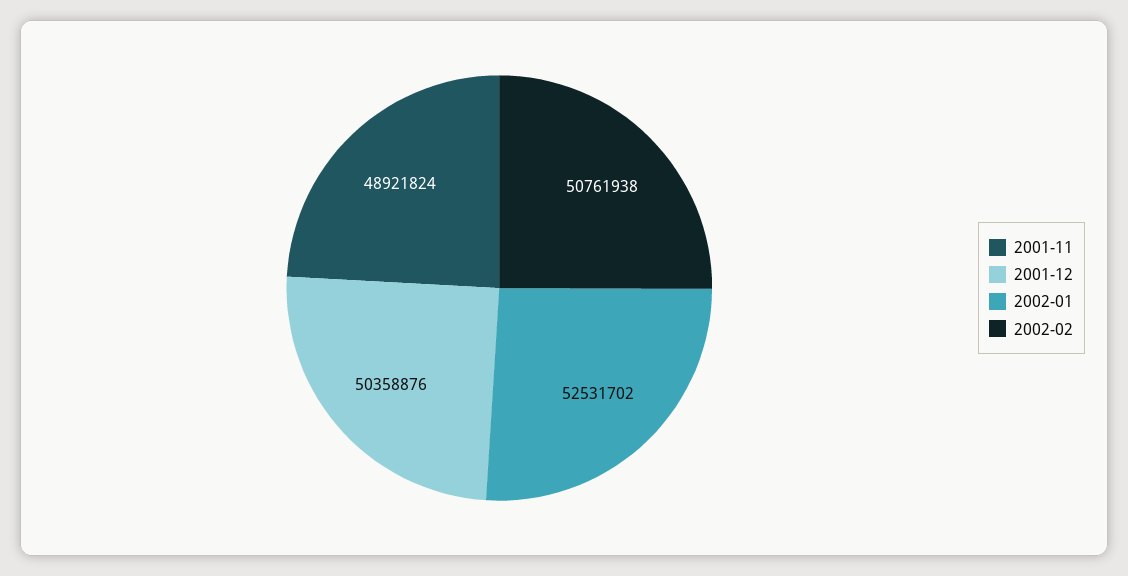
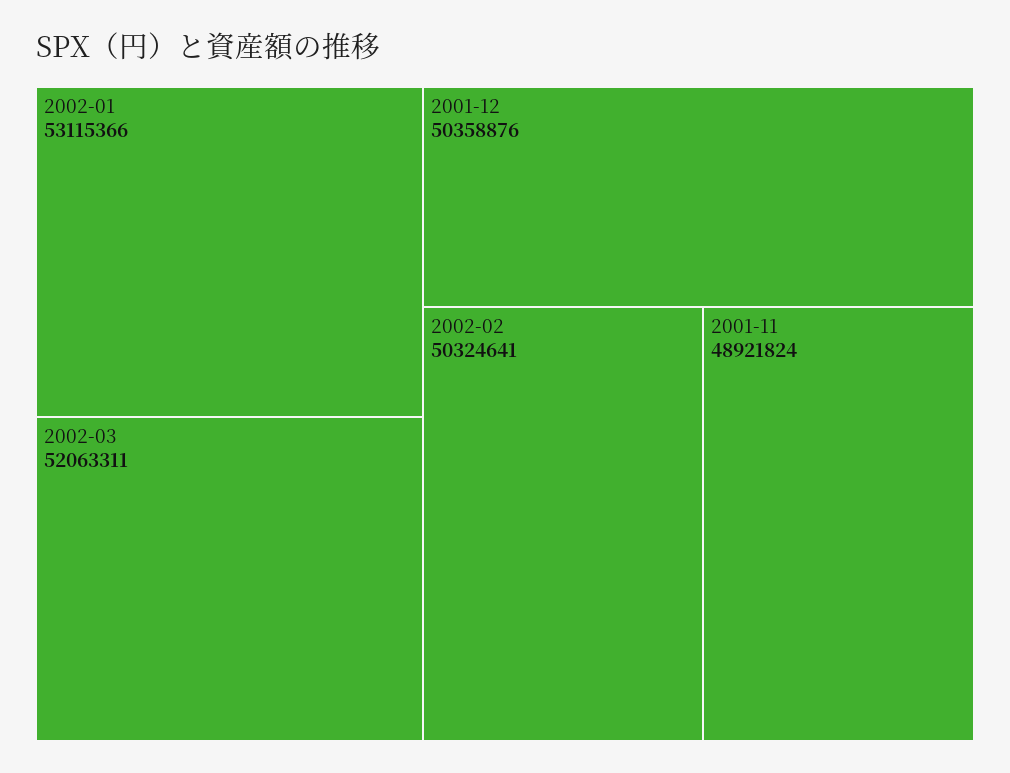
2002-01: 52531702 -> 53115366
2002-02: 50761938 -> 50324641
2002-03: none -> 52063311

